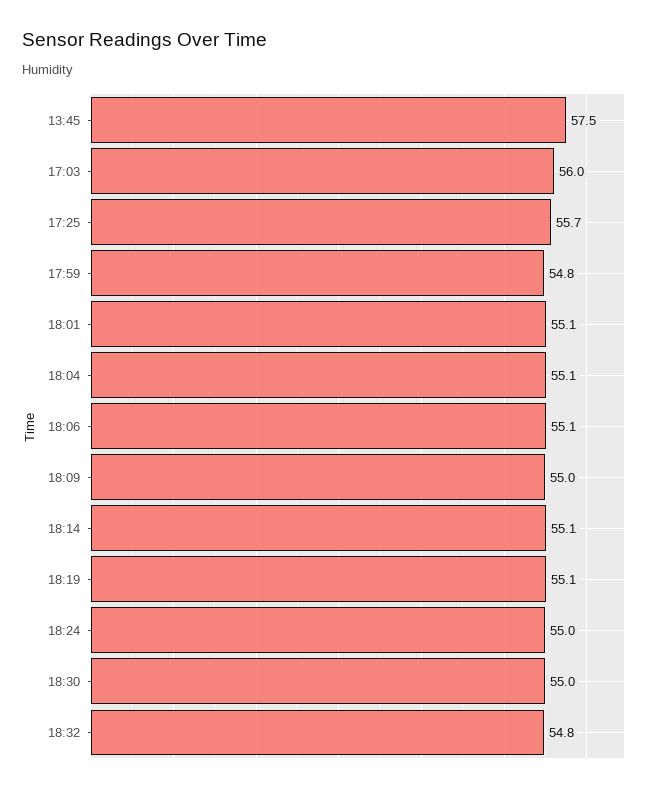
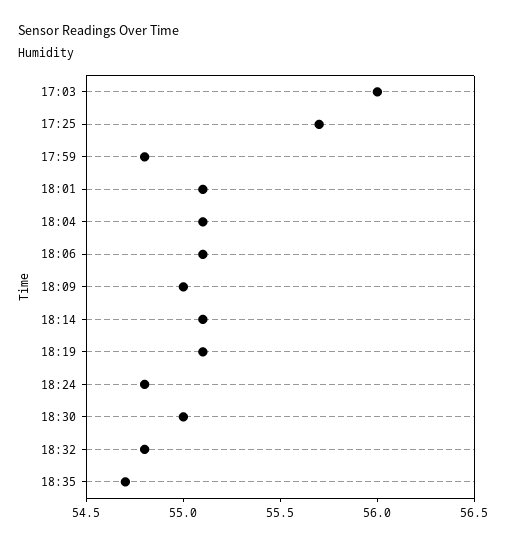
13:45: 57.5 -> none
18:24: 55 -> 54.8
18:35: none -> 54.7

